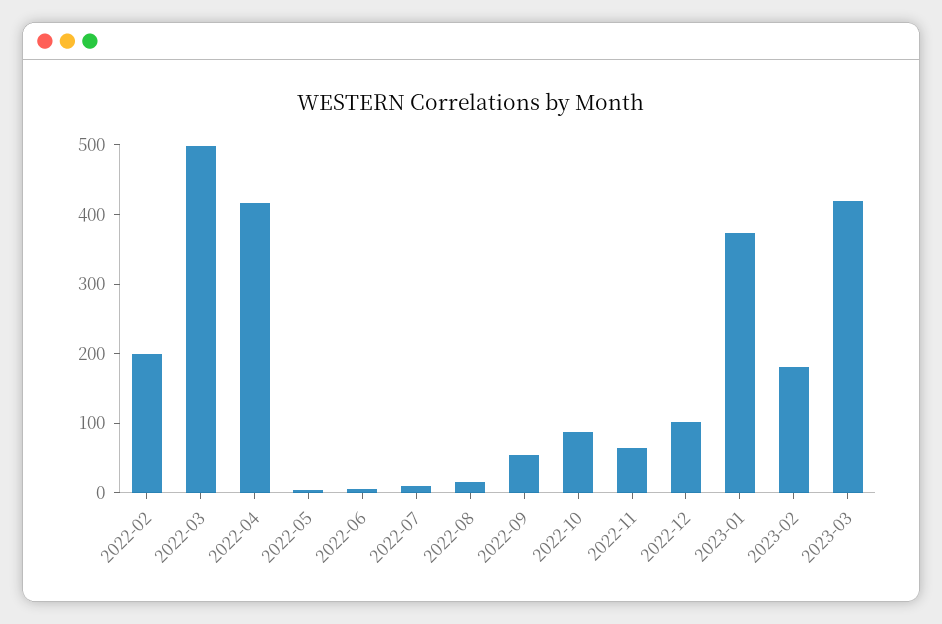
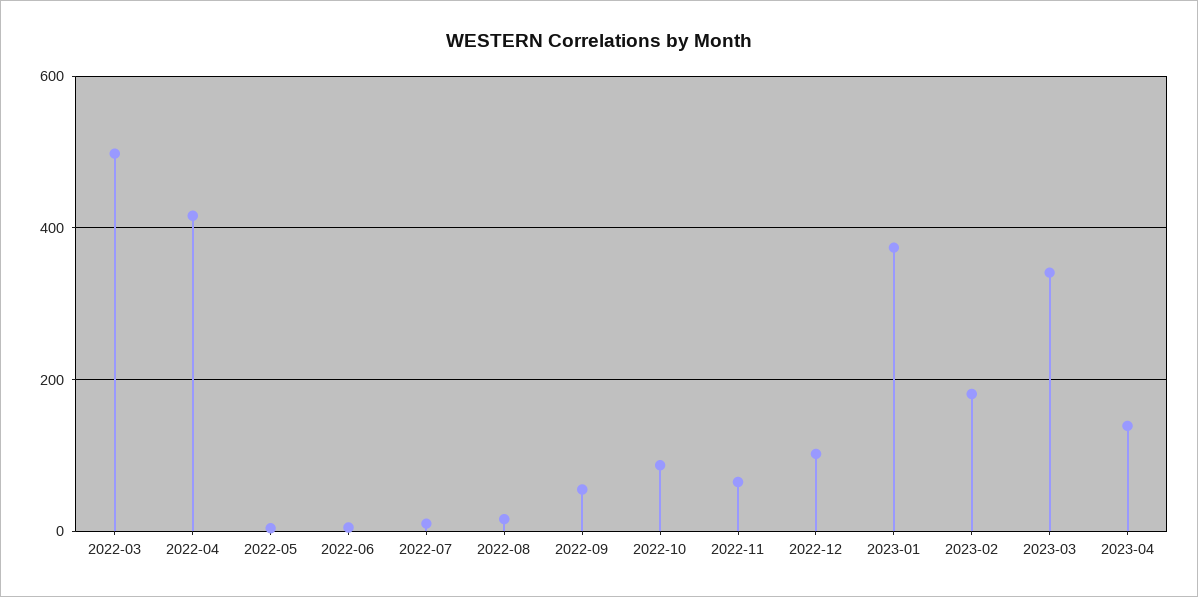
2022-02: 200 -> none
2023-03: 420 -> 340
2023-04: none -> 140

